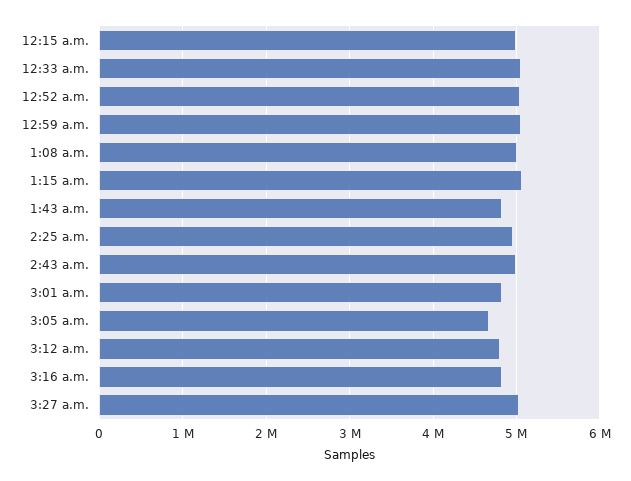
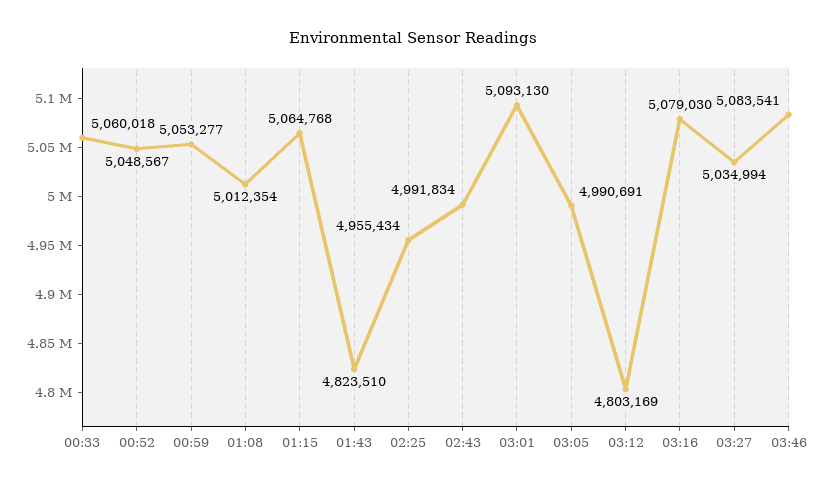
12:15 a.m.: 5000000 -> none
3:01 a.m.: 4800000 -> 5093130
3:05 a.m.: 4700000 -> 4990691
3:16 a.m.: 4800000 -> 5079030
03:46: none -> 5083541

